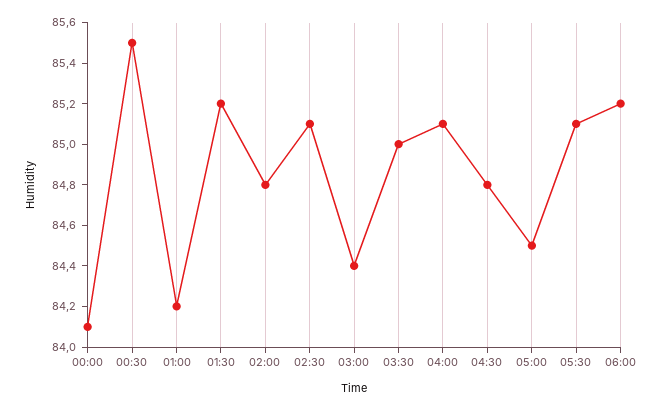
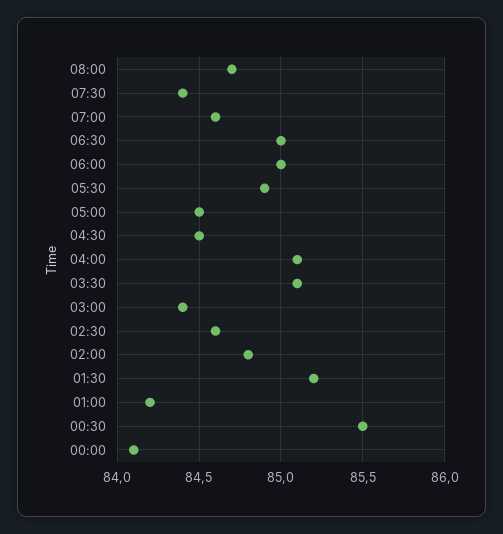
02:30: 85.1 -> 84.6
03:30: 85 -> 85.1
04:30: 84.8 -> 84.5
05:30: 85.1 -> 84.9
06:00: 85.2 -> 85
08:00: none -> 84.7
07:30: none -> 84.4
07:00: none -> 84.6
06:30: none -> 85

